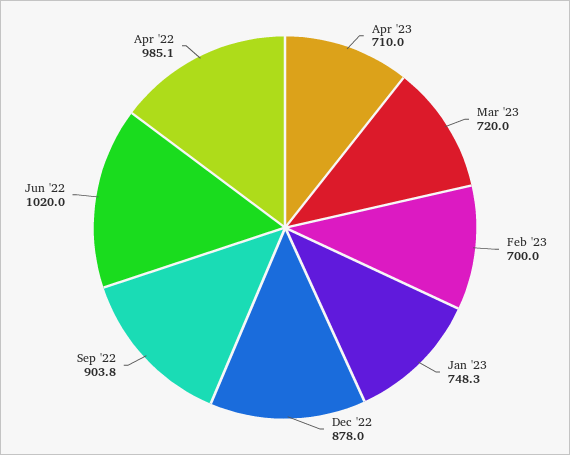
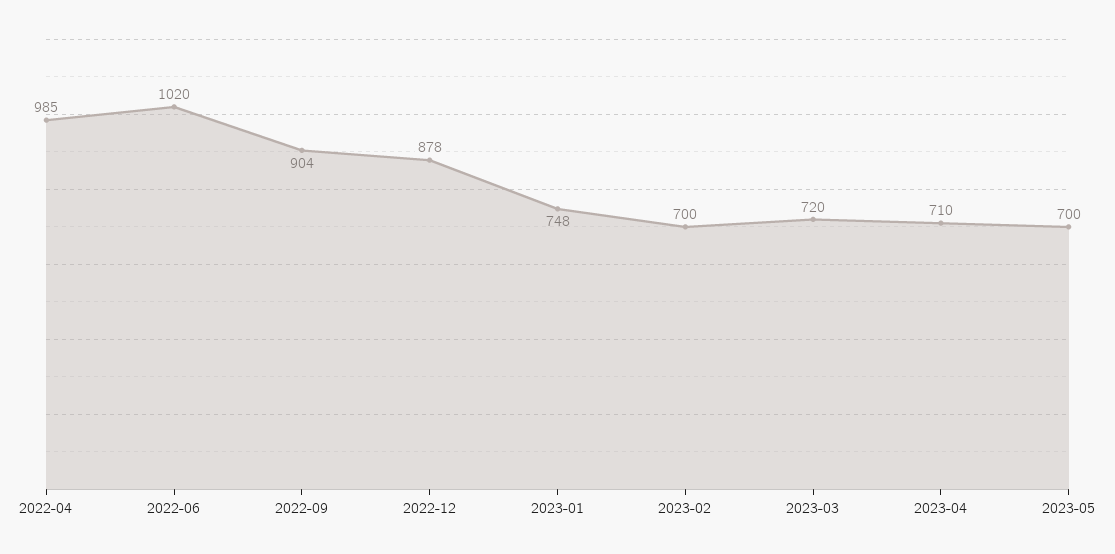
2023-05: none -> 700

